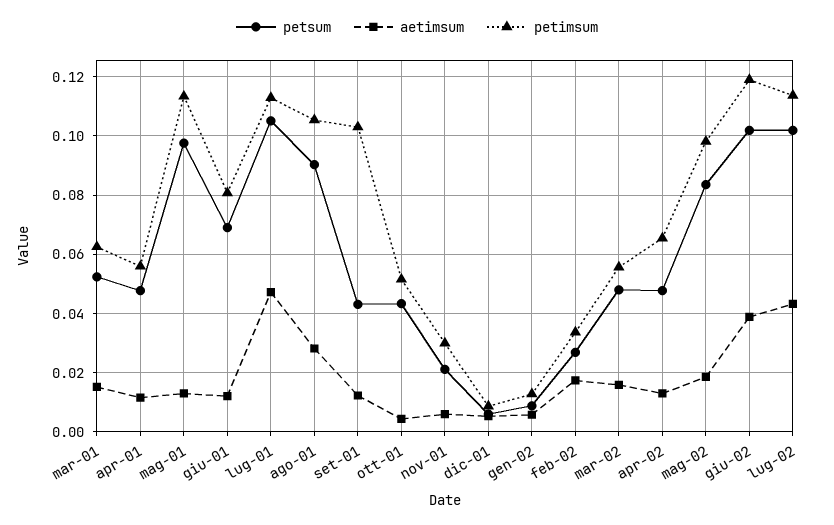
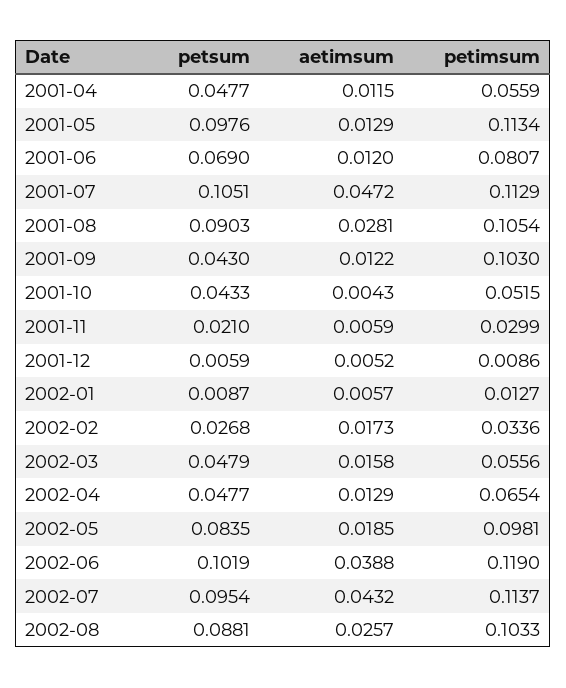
petsum, mar-01: 0.0525 -> none
aetimsum, mar-01: 0.015 -> none
petimsum, mar-01: 0.0625 -> none
petsum, lug-02: 0.1025 -> 0.0954
petsum, 2002-08: none -> 0.0881
aetimsum, 2002-08: none -> 0.0257
petimsum, 2002-08: none -> 0.1033

